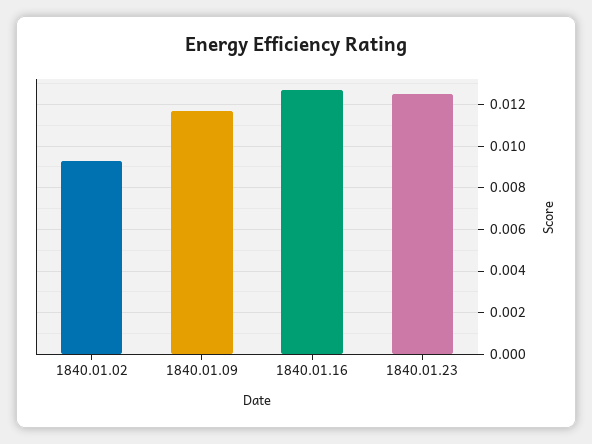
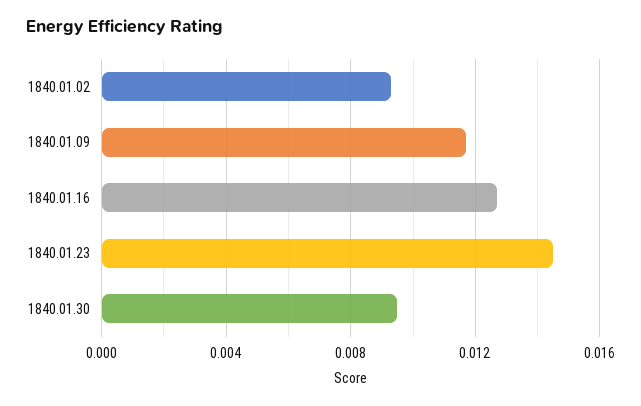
1840.01.23: 0.0125 -> 0.0145
1840.01.30: none -> 0.0095

